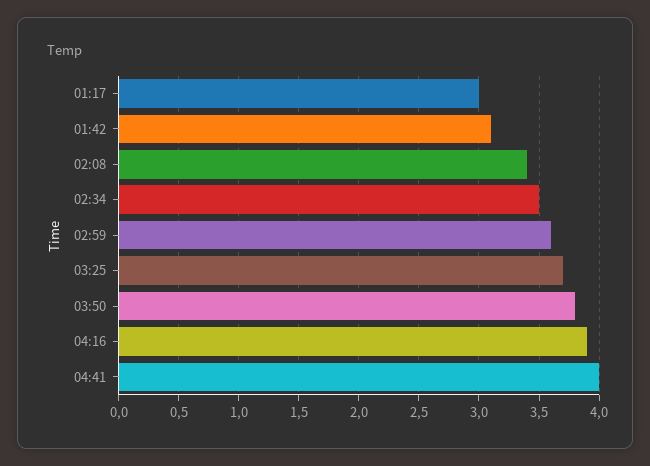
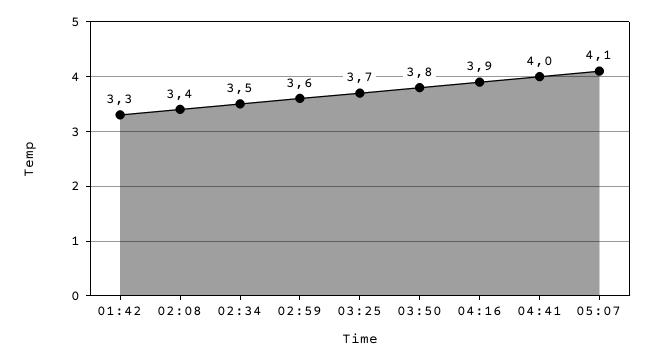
01:17: 3 -> none
01:42: 3.1 -> 3.3
05:07: none -> 4.1

